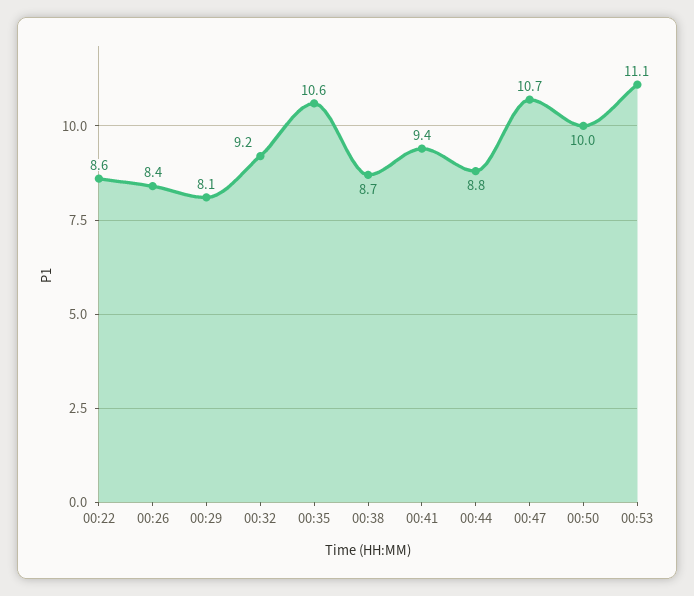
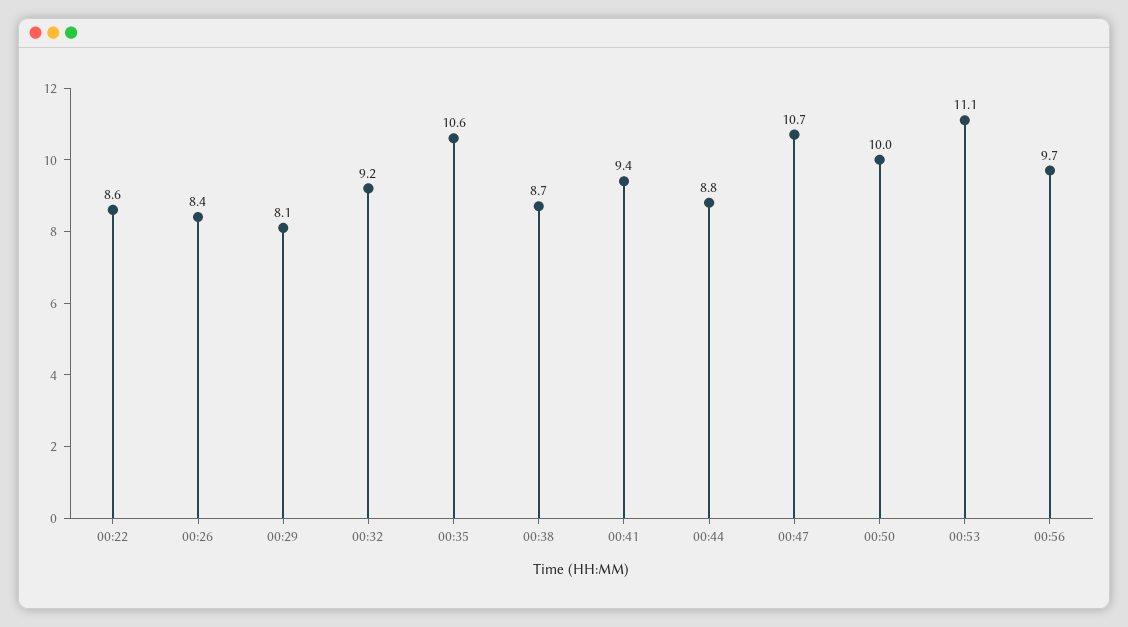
00:56: none -> 9.7

